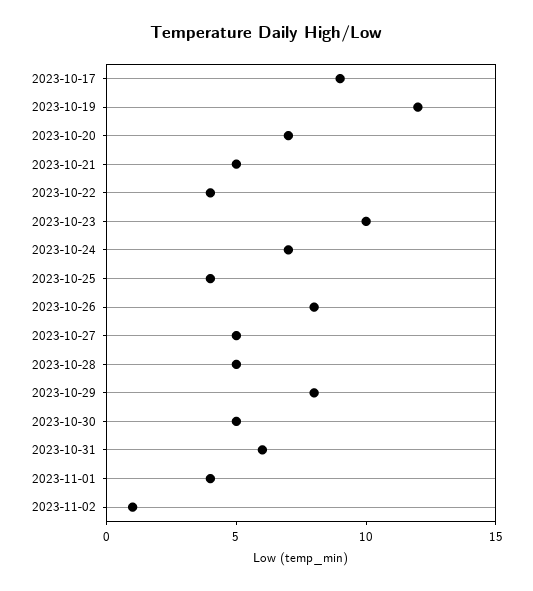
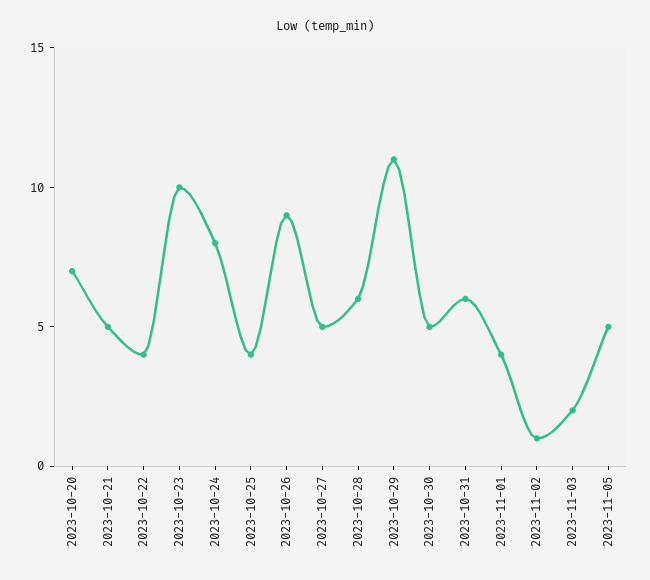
2023-10-17: 9 -> none
2023-10-19: 12 -> none
2023-10-24: 7 -> 8
2023-10-26: 8 -> 9
2023-10-28: 5 -> 6
2023-10-29: 8 -> 11
2023-11-03: none -> 2
2023-11-05: none -> 5

